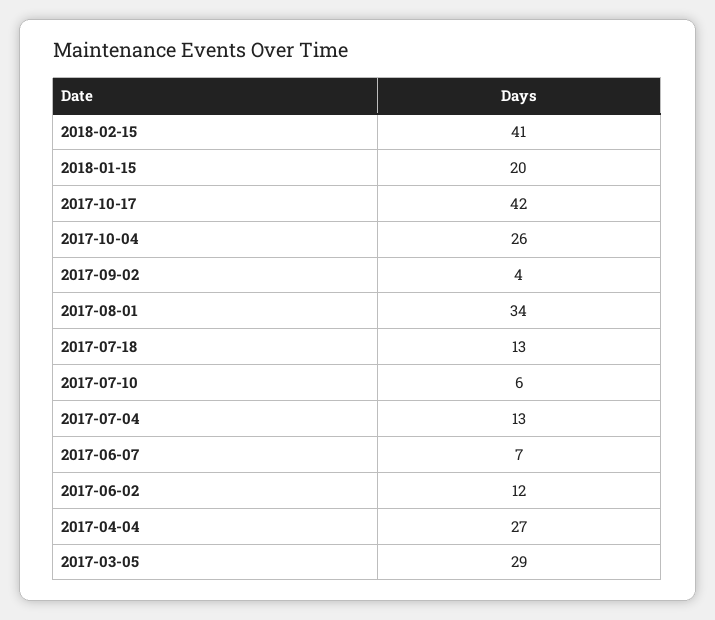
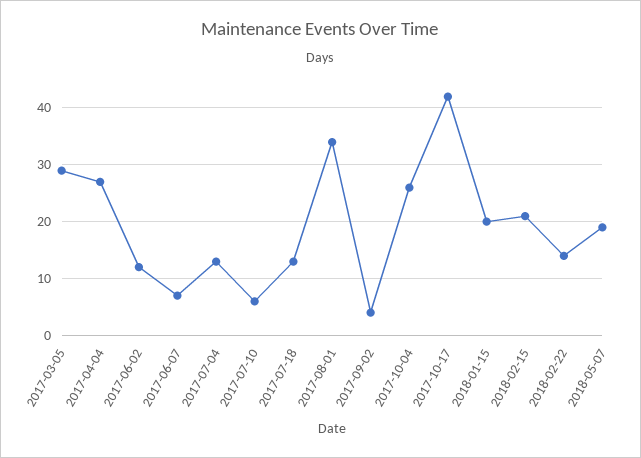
2018-02-15: 41 -> 20
2018-02-22: none -> 15
2018-05-07: none -> 20

